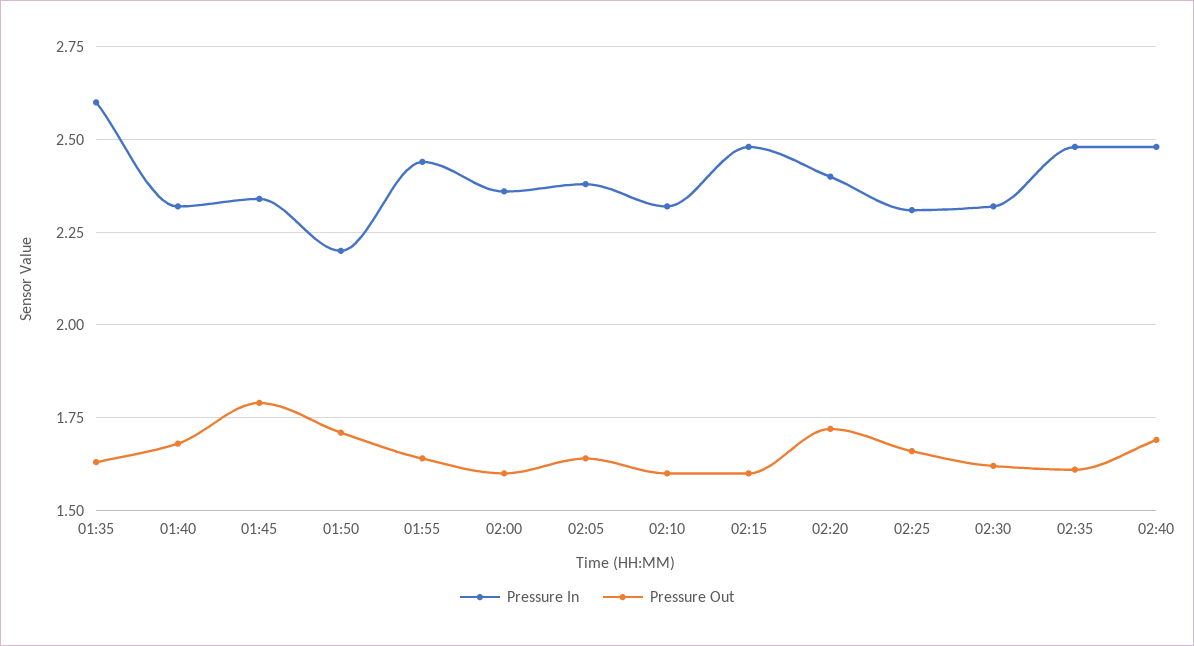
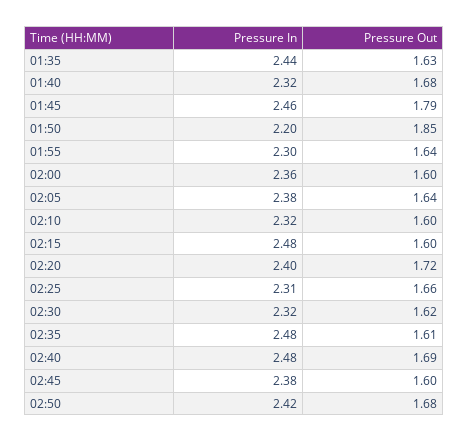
Pressure In, 01:35: 2.6 -> 2.44
Pressure In, 01:45: 2.35 -> 2.46
Pressure Out, 01:50: 1.7 -> 1.85
Pressure In, 01:55: 2.45 -> 2.3
Pressure In, 02:45: none -> 2.38
Pressure Out, 02:45: none -> 1.6
Pressure In, 02:50: none -> 2.42
Pressure Out, 02:50: none -> 1.68

